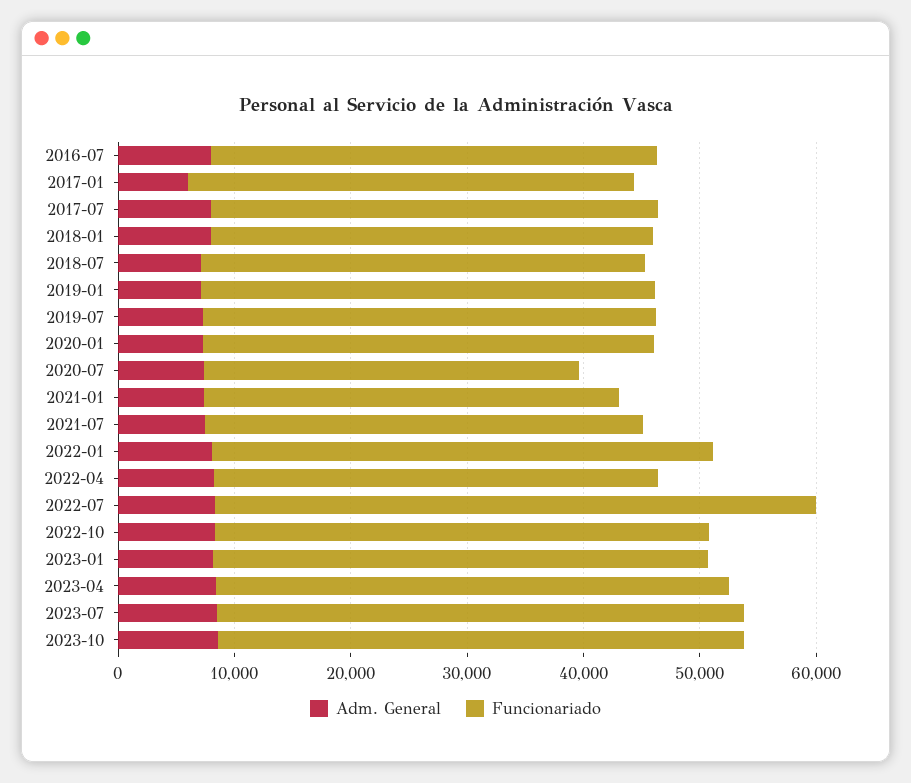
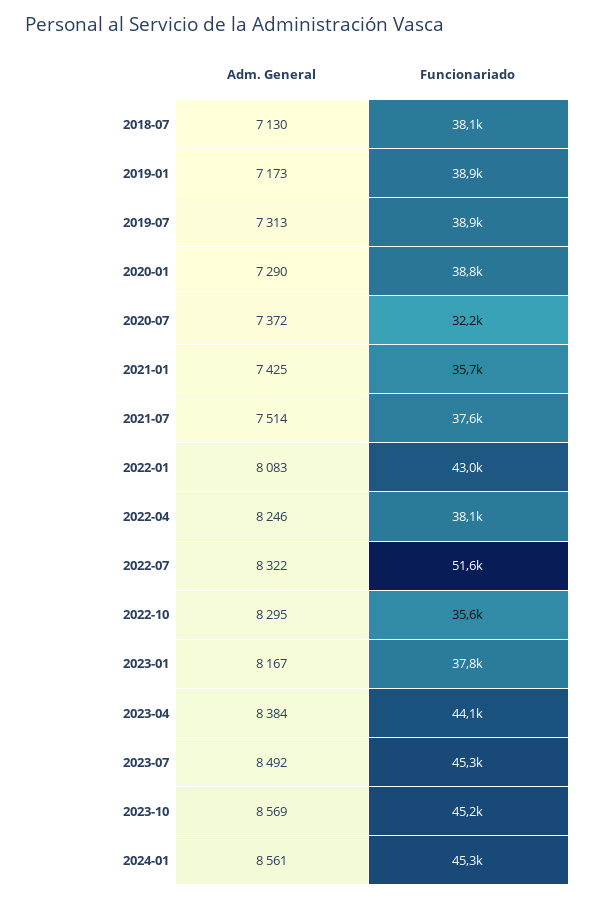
Adm. General, 2016-07: 8000 -> none
Funcionariado, 2016-07: 38000 -> none
Adm. General, 2017-01: 6000 -> none
Funcionariado, 2017-01: 38000 -> none
Adm. General, 2017-07: 8000 -> none
Funcionariado, 2017-07: 38000 -> none
Adm. General, 2018-01: 8000 -> none
Funcionariado, 2018-01: 38000 -> none
Funcionariado, 2022-10: 42000 -> 35600
Funcionariado, 2023-01: 42000 -> 37800
Adm. General, 2024-01: none -> 8561
Funcionariado, 2024-01: none -> 45300

